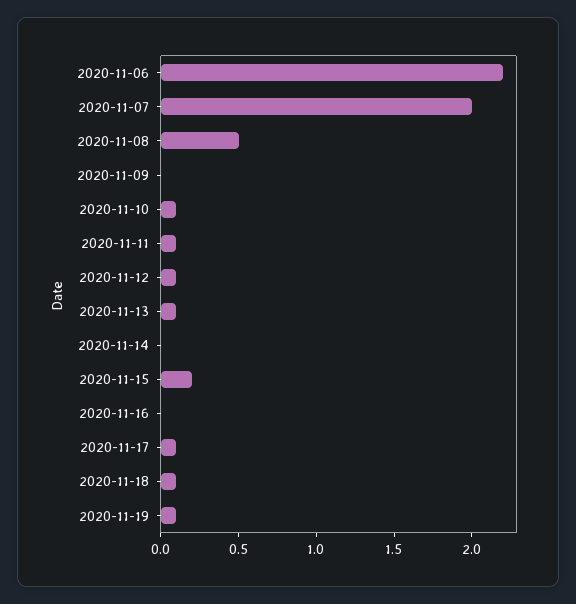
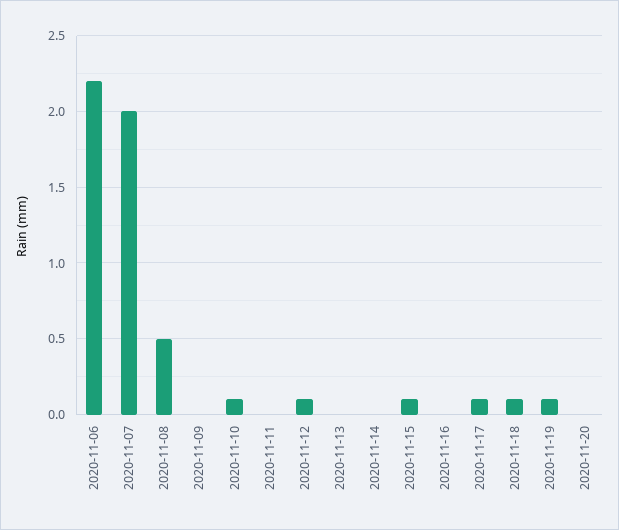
2020-11-11: 0.1 -> 0
2020-11-13: 0.1 -> 0
2020-11-15: 0.2 -> 0.1
2020-11-20: none -> 0

